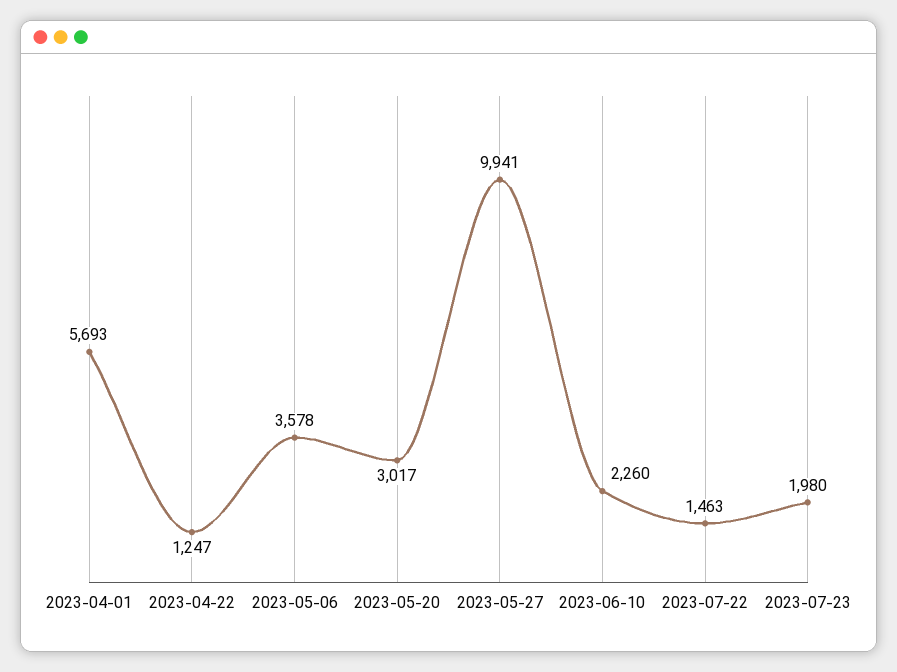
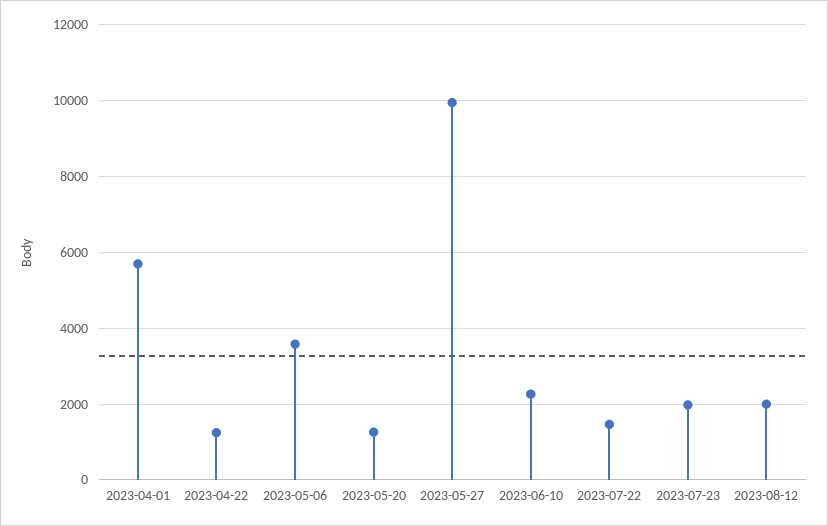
2023-05-20: 3017 -> 1200
2023-08-12: none -> 2000

